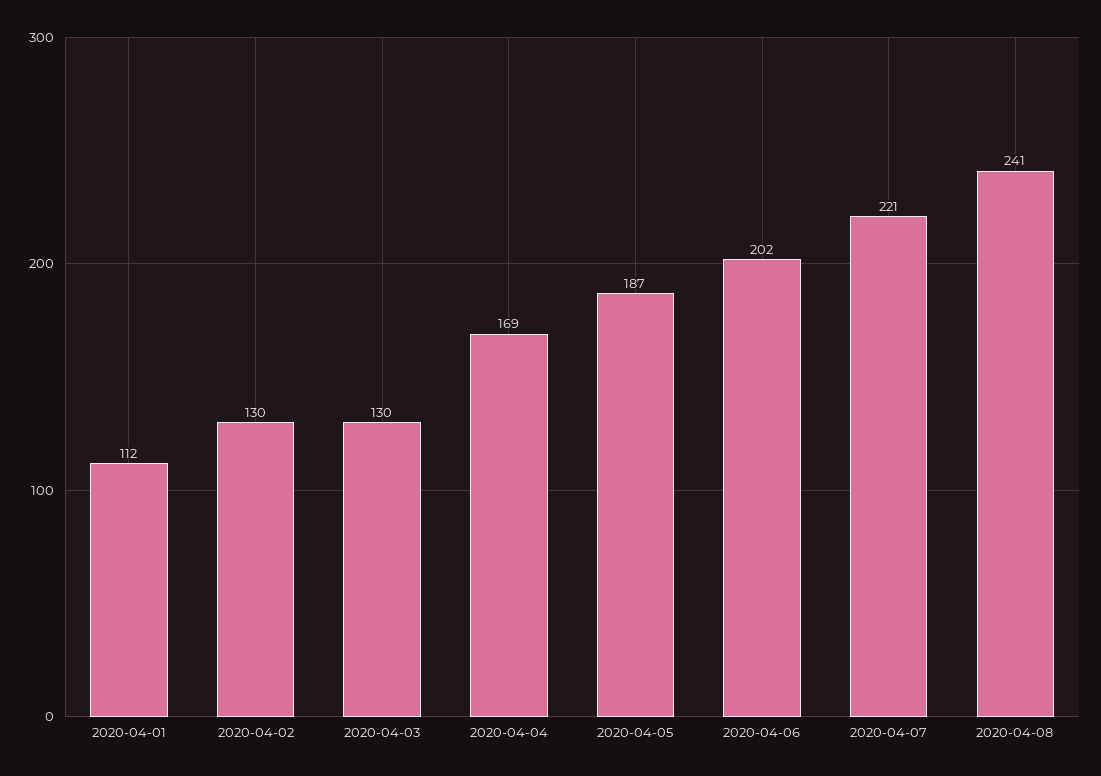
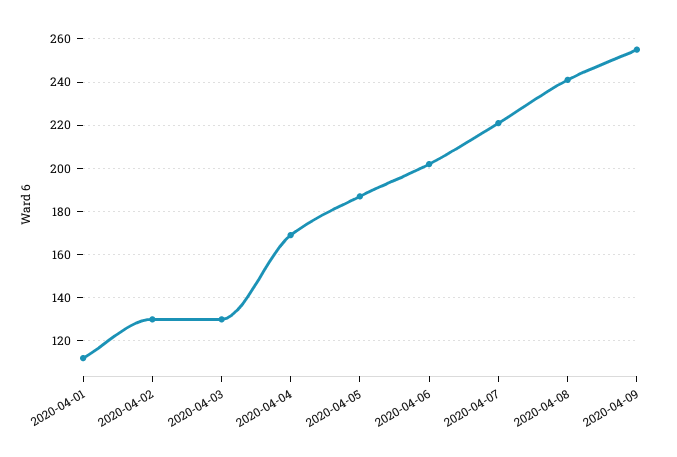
2020-04-09: none -> 255

